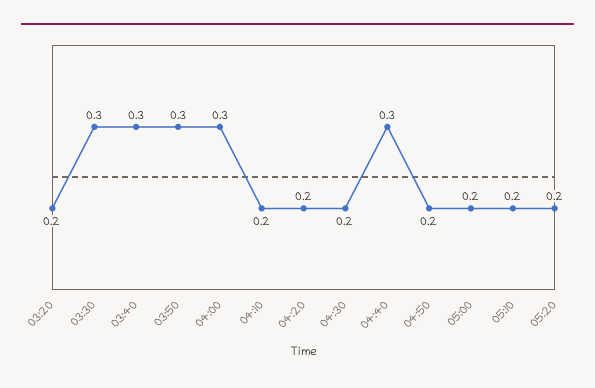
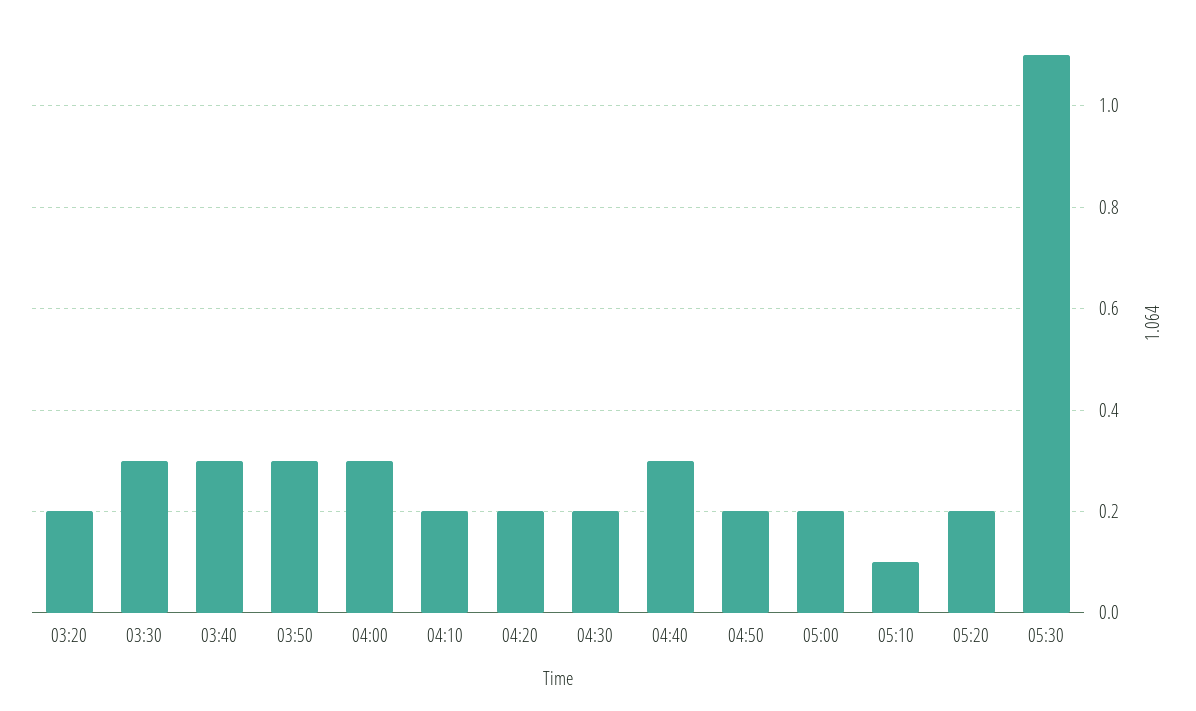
05:10: 0.2 -> 0.1
05:30: none -> 1.1

